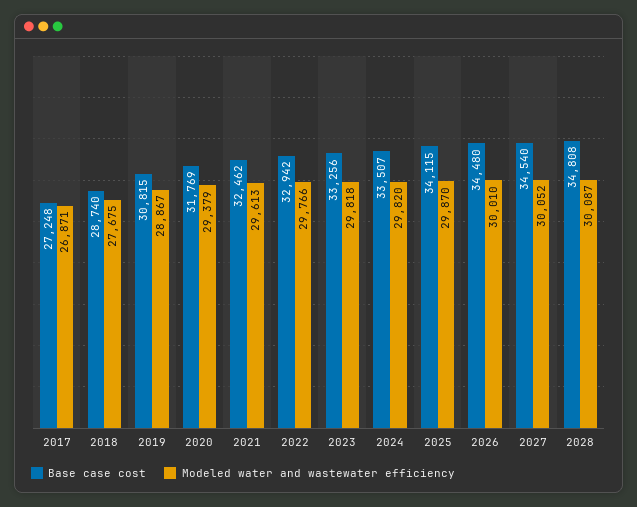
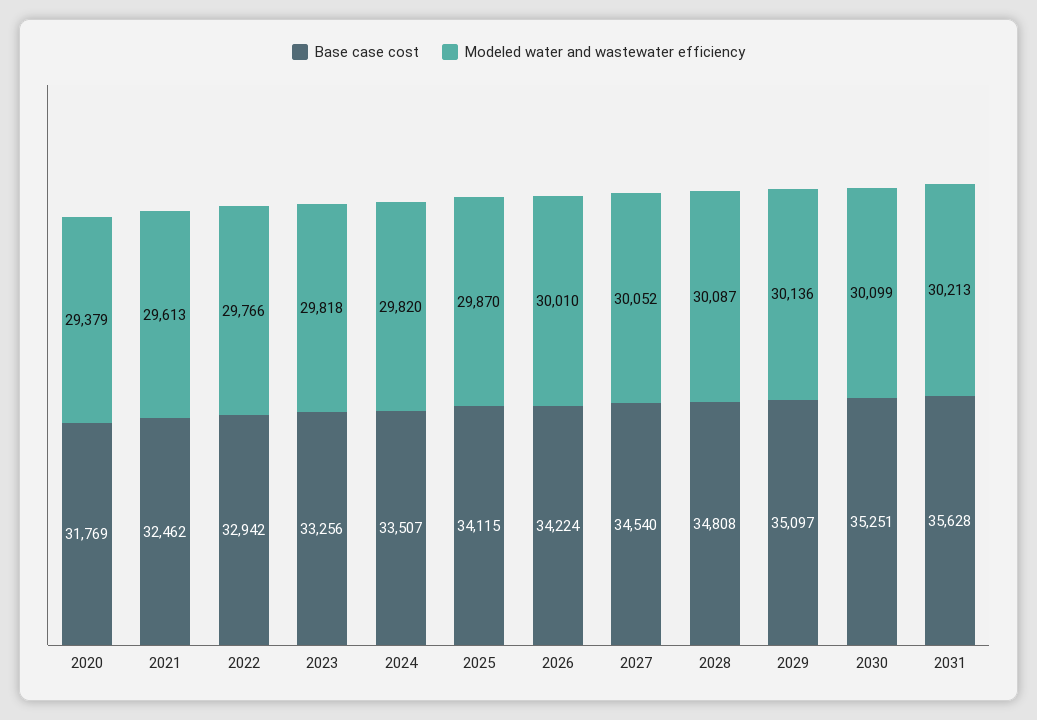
Base case cost, 2017: 27248 -> none
Modeled water and wastewater efficiency, 2017: 26871 -> none
Base case cost, 2018: 28740 -> none
Modeled water and wastewater efficiency, 2018: 27675 -> none
Base case cost, 2019: 30815 -> none
Modeled water and wastewater efficiency, 2019: 28867 -> none
Base case cost, 2026: 34480 -> 34224
Base case cost, 2029: none -> 35097
Modeled water and wastewater efficiency, 2029: none -> 30136
Base case cost, 2030: none -> 35251
Modeled water and wastewater efficiency, 2030: none -> 30099
Base case cost, 2031: none -> 35628
Modeled water and wastewater efficiency, 2031: none -> 30213

